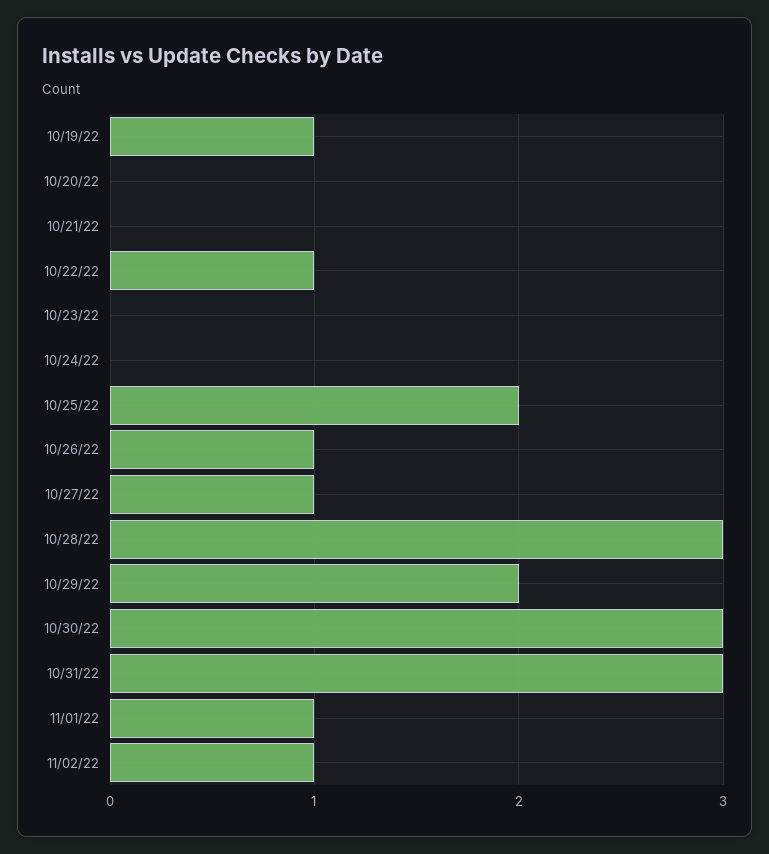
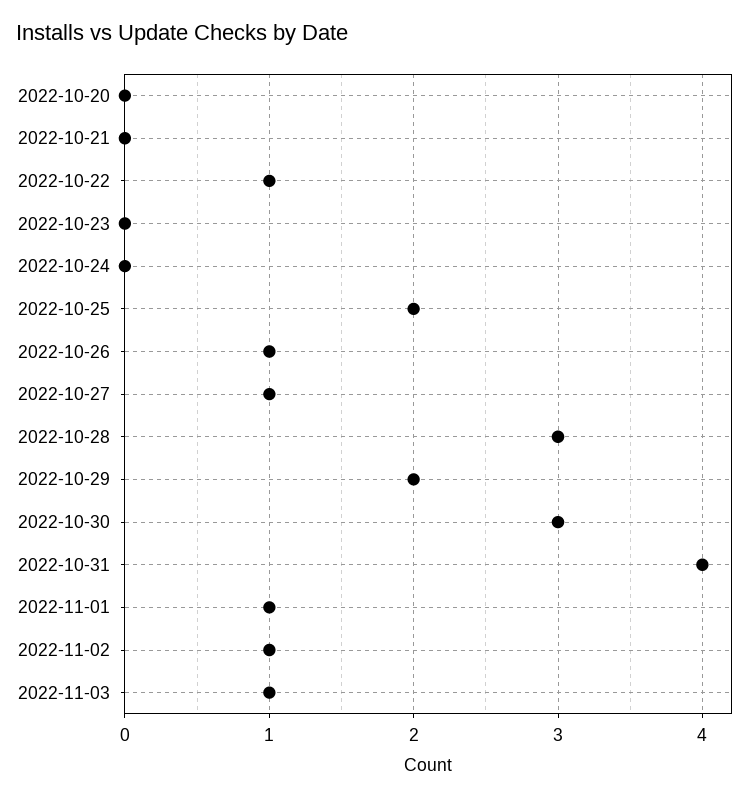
10/19/22: 1 -> none
10/31/22: 3 -> 4
2022-11-03: none -> 1

